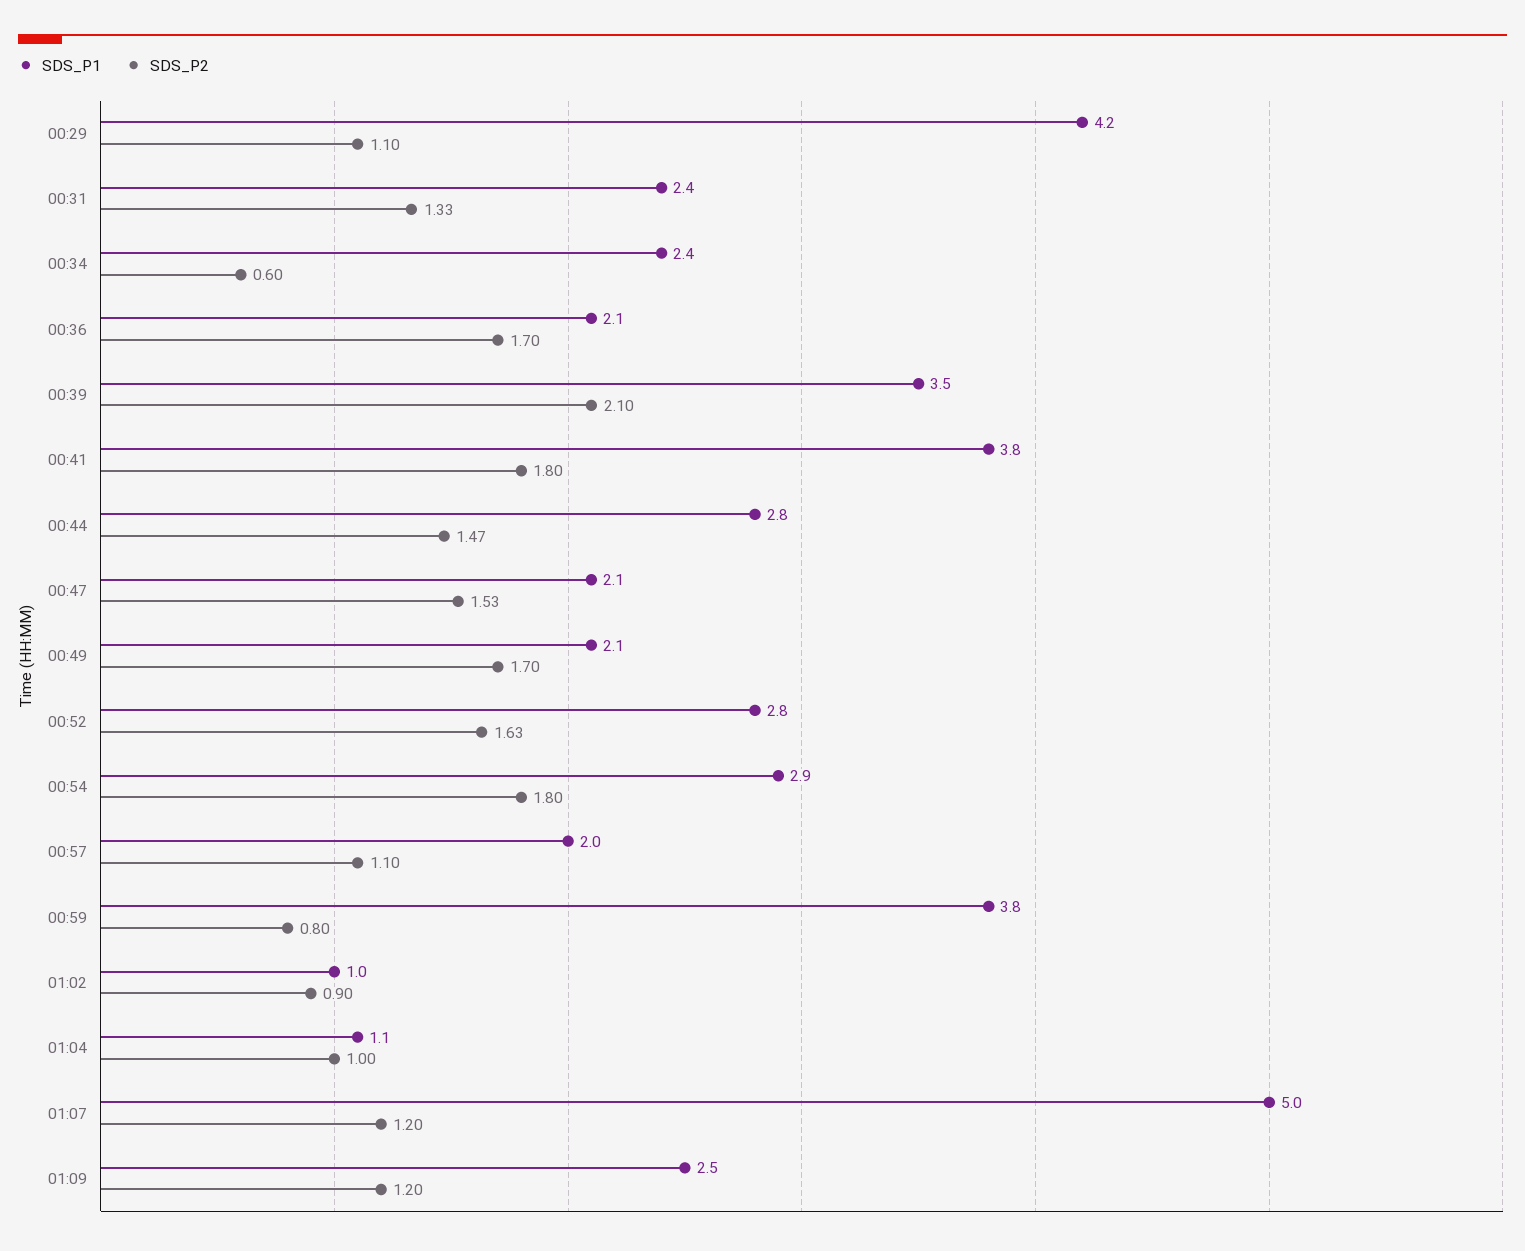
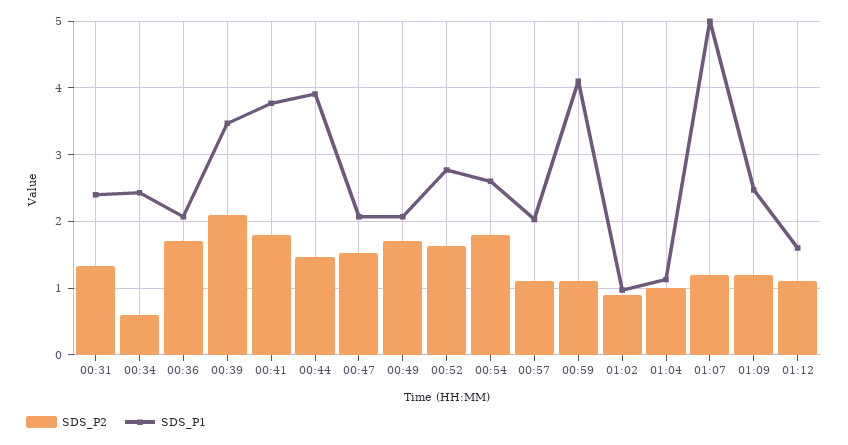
SDS_P1, 00:29: 4.2 -> none
SDS_P2, 00:29: 1.1 -> none
SDS_P1, 00:44: 2.8 -> 3.9
SDS_P1, 00:54: 2.9 -> 2.6
SDS_P1, 00:59: 3.8 -> 4.1
SDS_P2, 00:59: 0.8 -> 1.1
SDS_P2, 01:12: none -> 1.1
SDS_P1, 01:12: none -> 1.6

